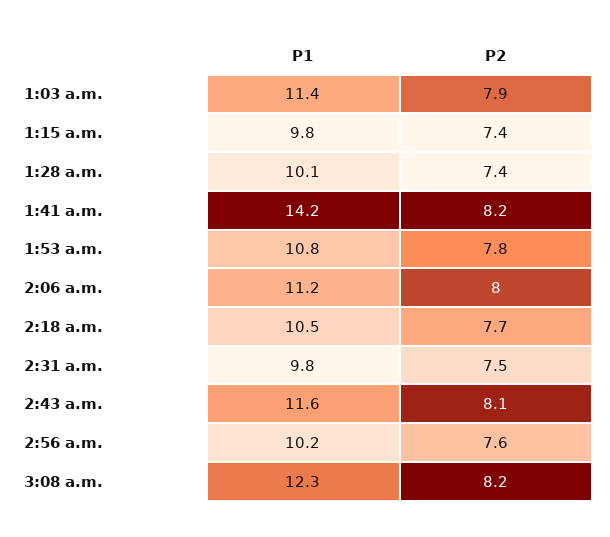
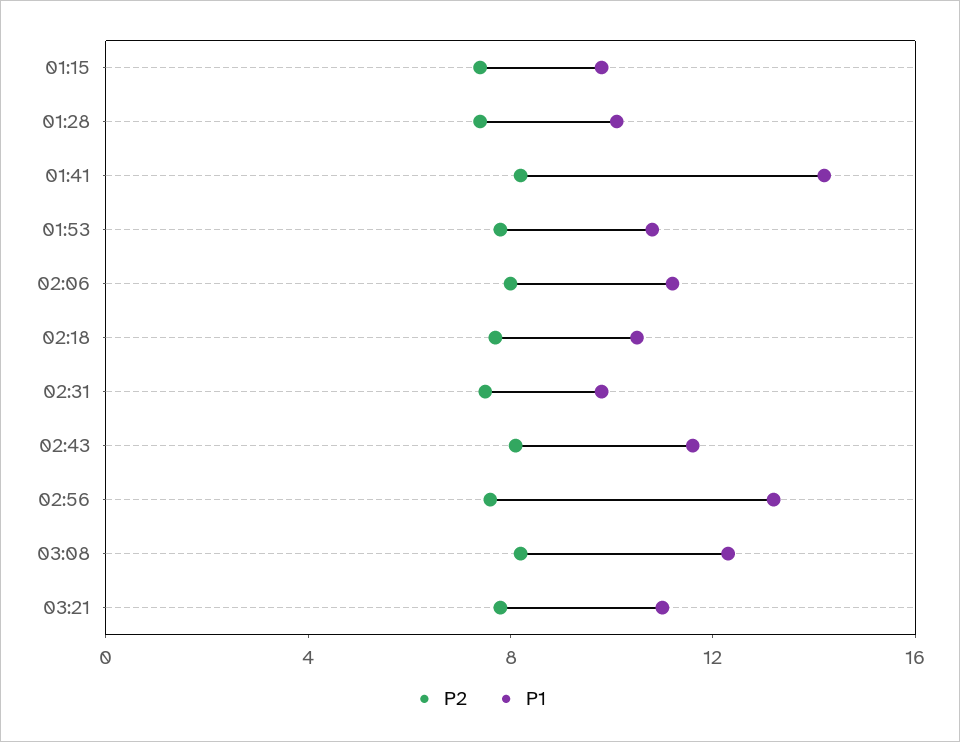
P1, 1:03 a.m.: 11.4 -> none
P2, 1:03 a.m.: 7.9 -> none
P1, 2:56 a.m.: 10.2 -> 13
P2, 03:21: none -> 8
P1, 03:21: none -> 11

